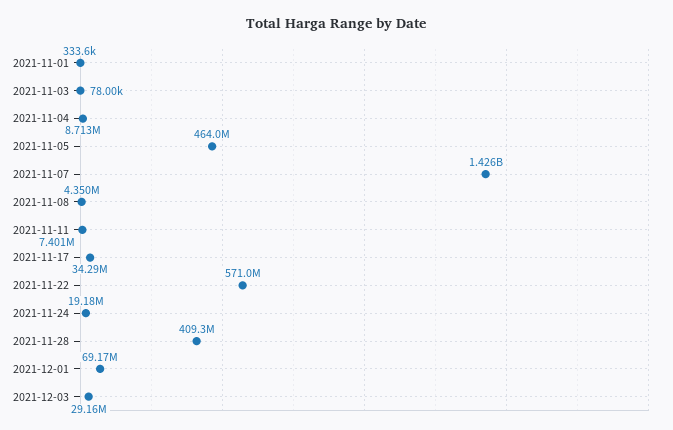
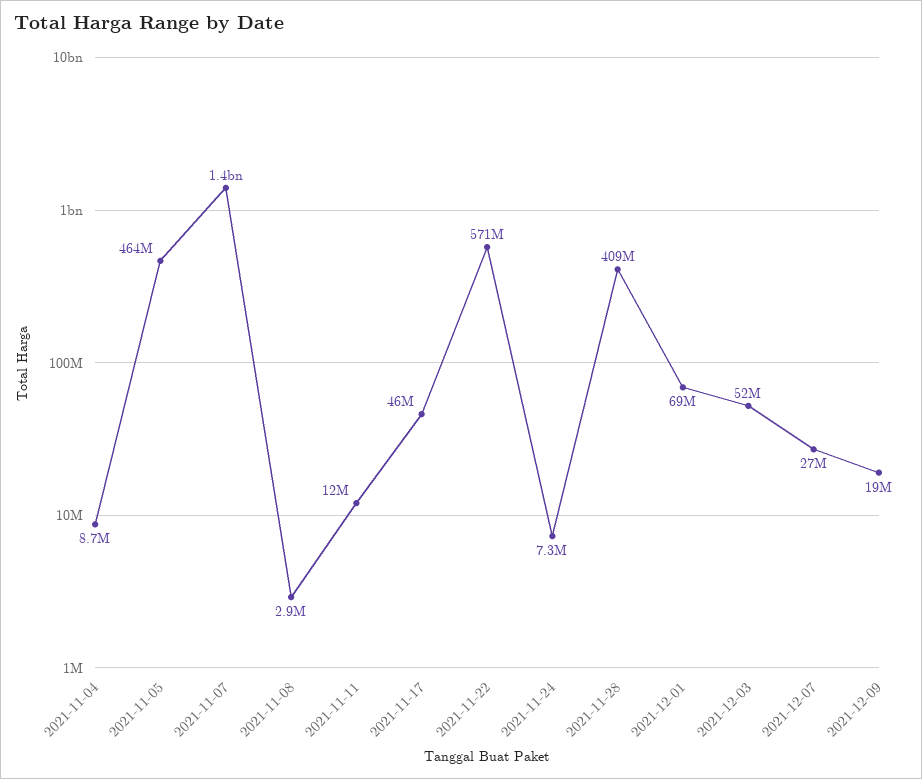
2021-11-01: 333600 -> none
2021-11-03: 78000 -> none
2021-11-08: 4350000 -> 2900000
2021-11-11: 7401000 -> 12000000
2021-11-17: 34290000 -> 46000000
2021-11-24: 19180000 -> 7300000
2021-12-03: 29160000 -> 52000000
2021-12-07: none -> 27000000
2021-12-09: none -> 19000000

